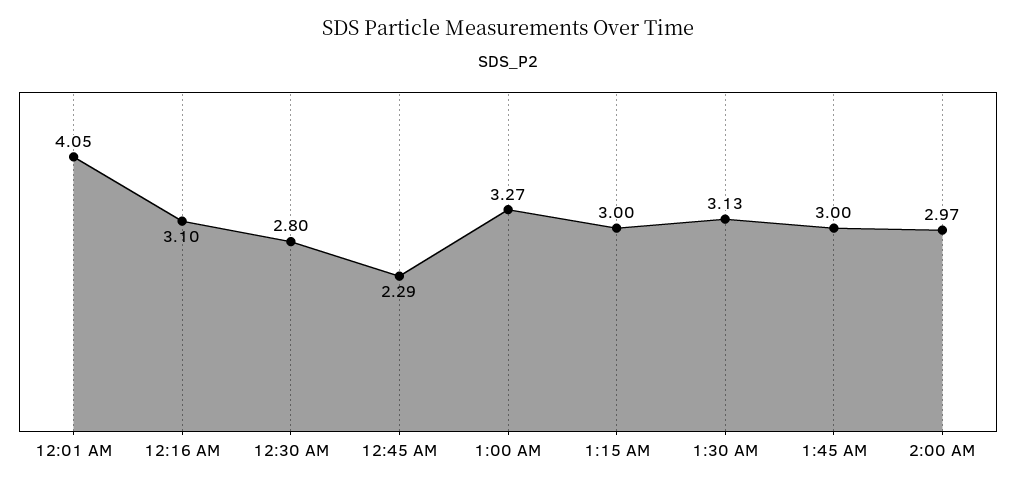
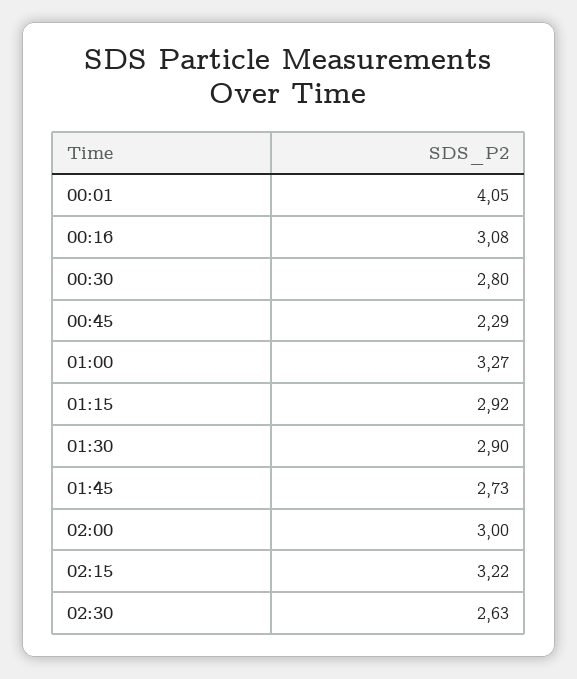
12:16 AM: 3.1 -> 3.08
1:15 AM: 3 -> 2.92
1:30 AM: 3.13 -> 2.9
1:45 AM: 3 -> 2.73
2:00 AM: 2.97 -> 3
02:15: none -> 3.22
02:30: none -> 2.63

